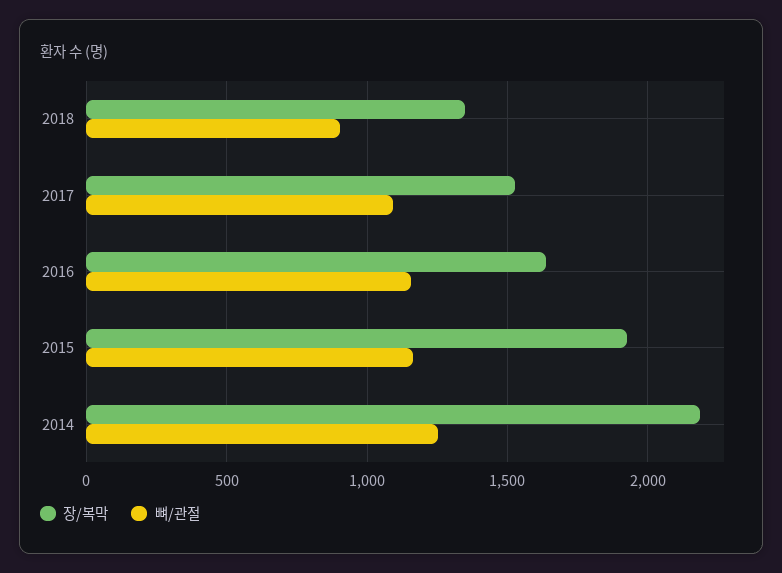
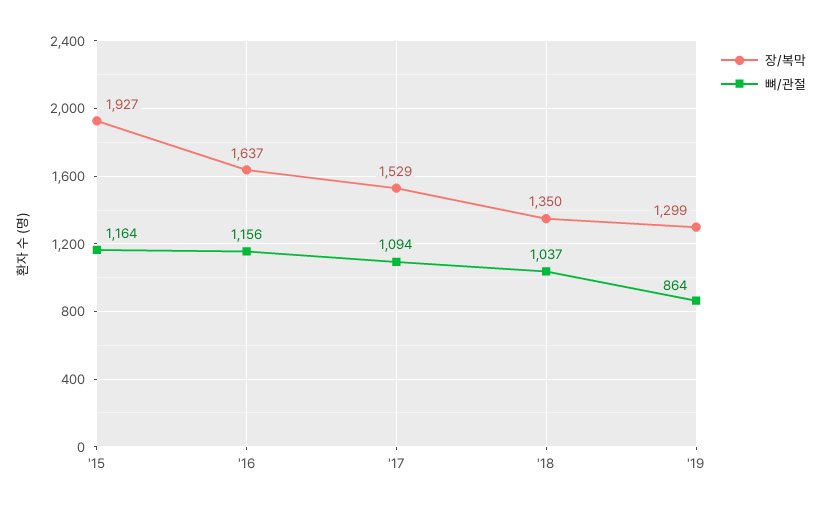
뼈/관절, 2018: 900 -> 1037
장/복막, 2014: 2200 -> none
뼈/관절, 2014: 1250 -> none
장/복막, '19: none -> 1299
뼈/관절, '19: none -> 864

